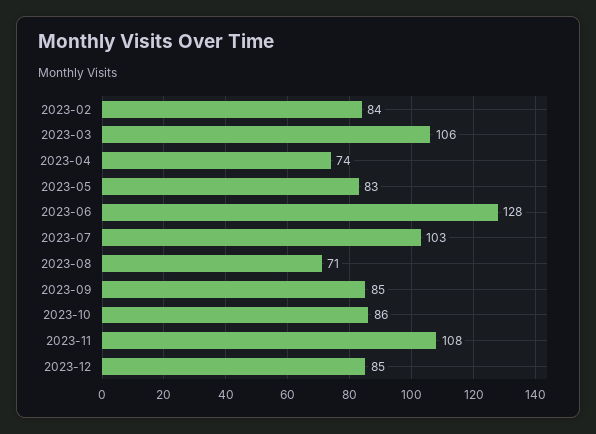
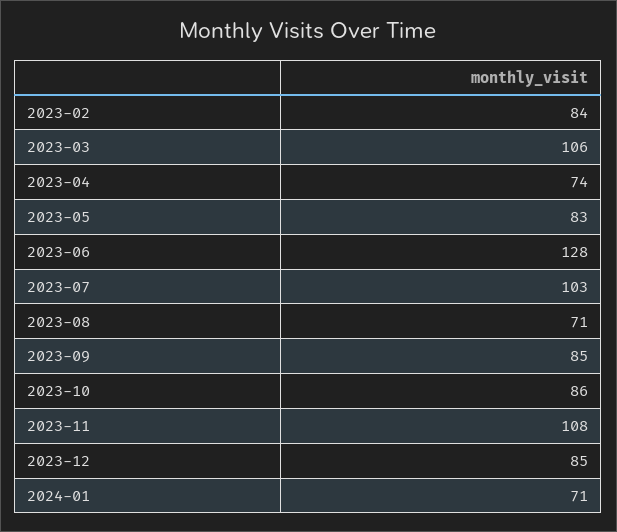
2024-01: none -> 71

